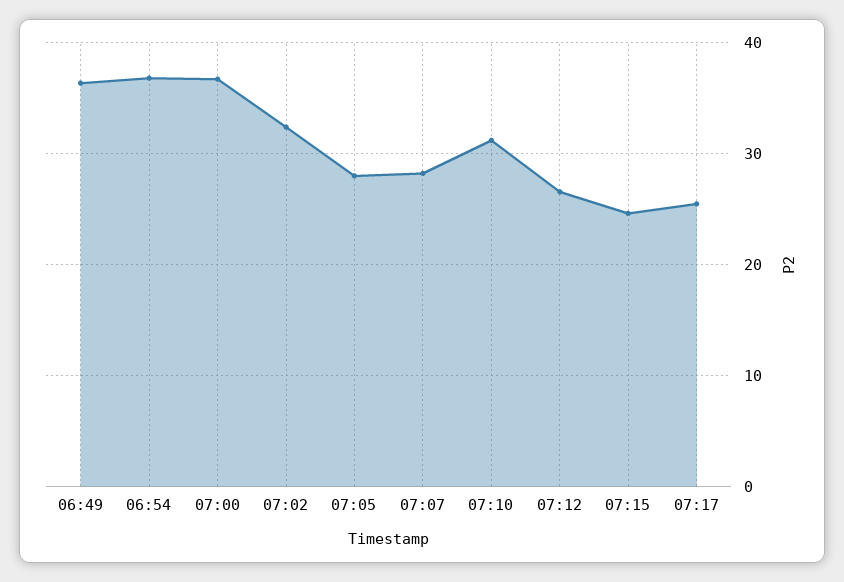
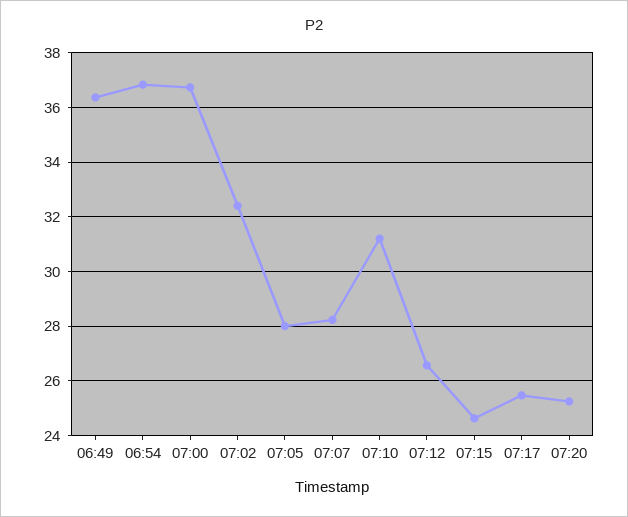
07:20: none -> 25.25

